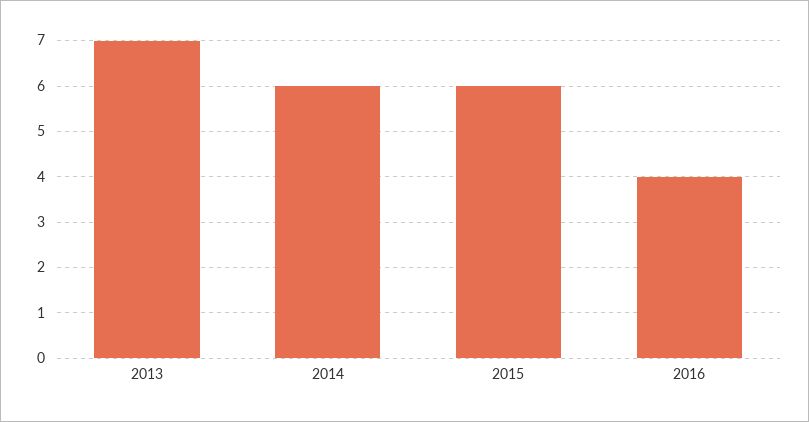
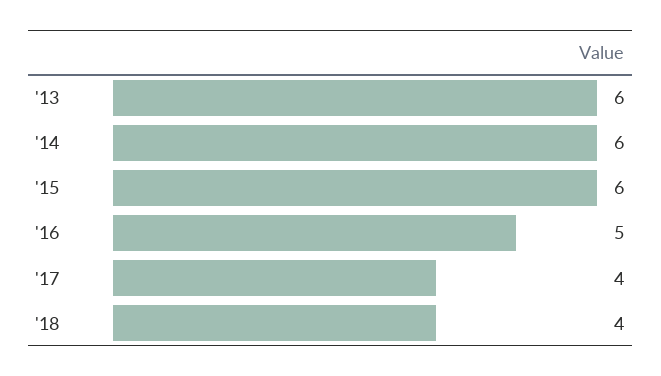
2013: 7 -> 6
2016: 4 -> 5
'17: none -> 4
'18: none -> 4

